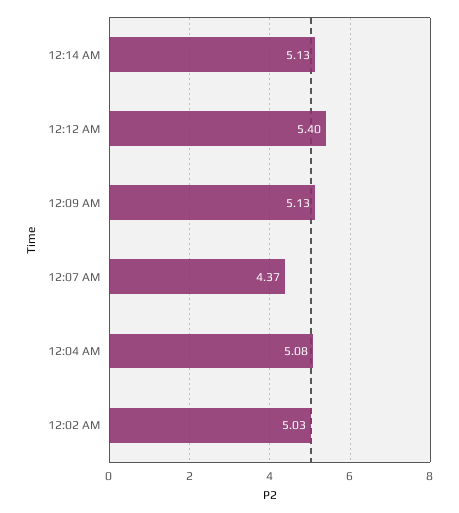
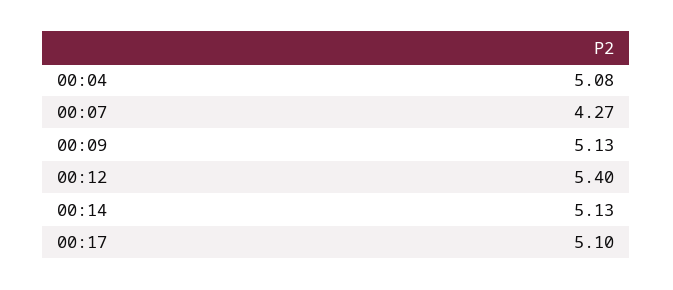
12:07 AM: 4.37 -> 4.27
12:02 AM: 5.03 -> none
00:17: none -> 5.1

